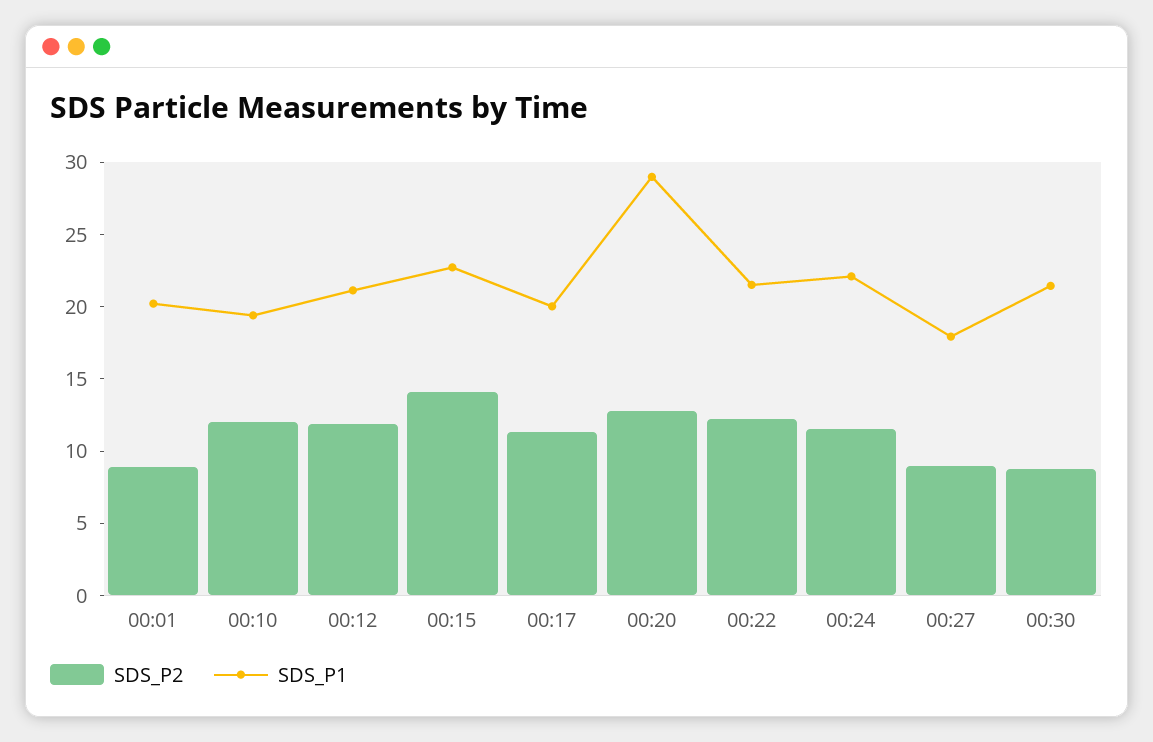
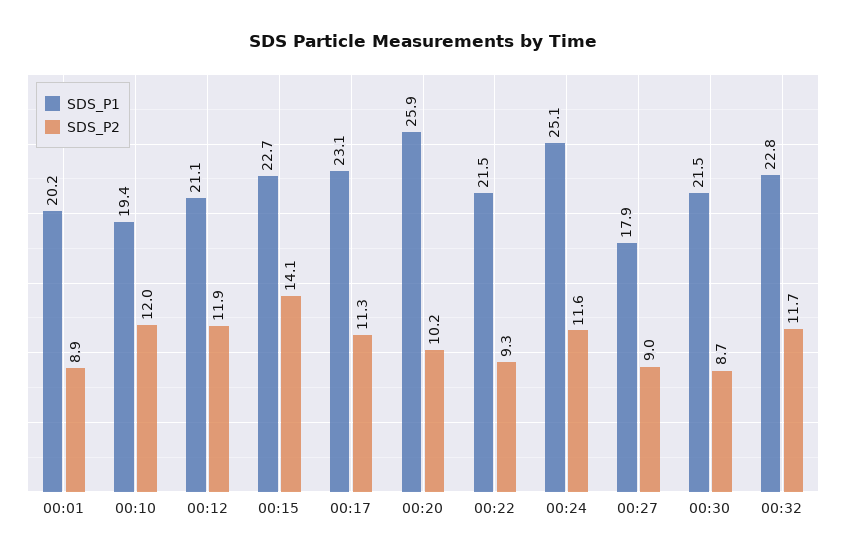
SDS_P1, 00:17: 20 -> 23.1
SDS_P2, 00:20: 13 -> 10.2
SDS_P1, 00:20: 29 -> 25.9
SDS_P2, 00:22: 12 -> 9.3
SDS_P1, 00:24: 22 -> 25.1
SDS_P1, 00:32: none -> 22.8
SDS_P2, 00:32: none -> 11.7

